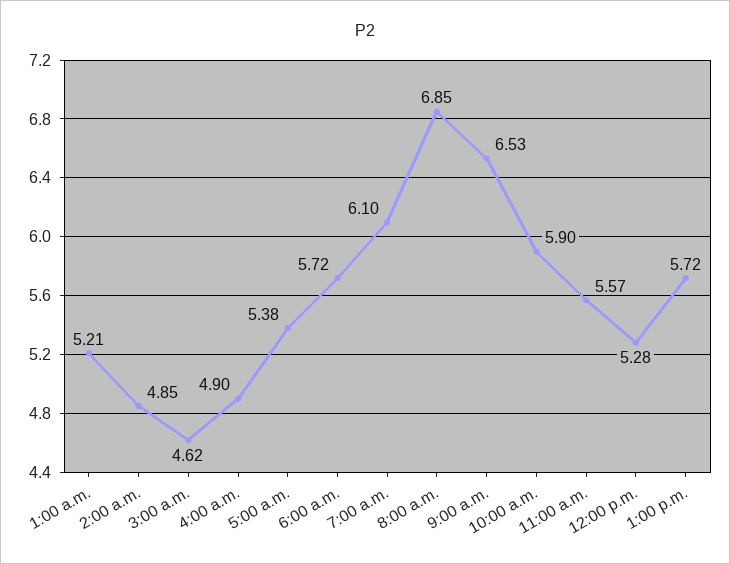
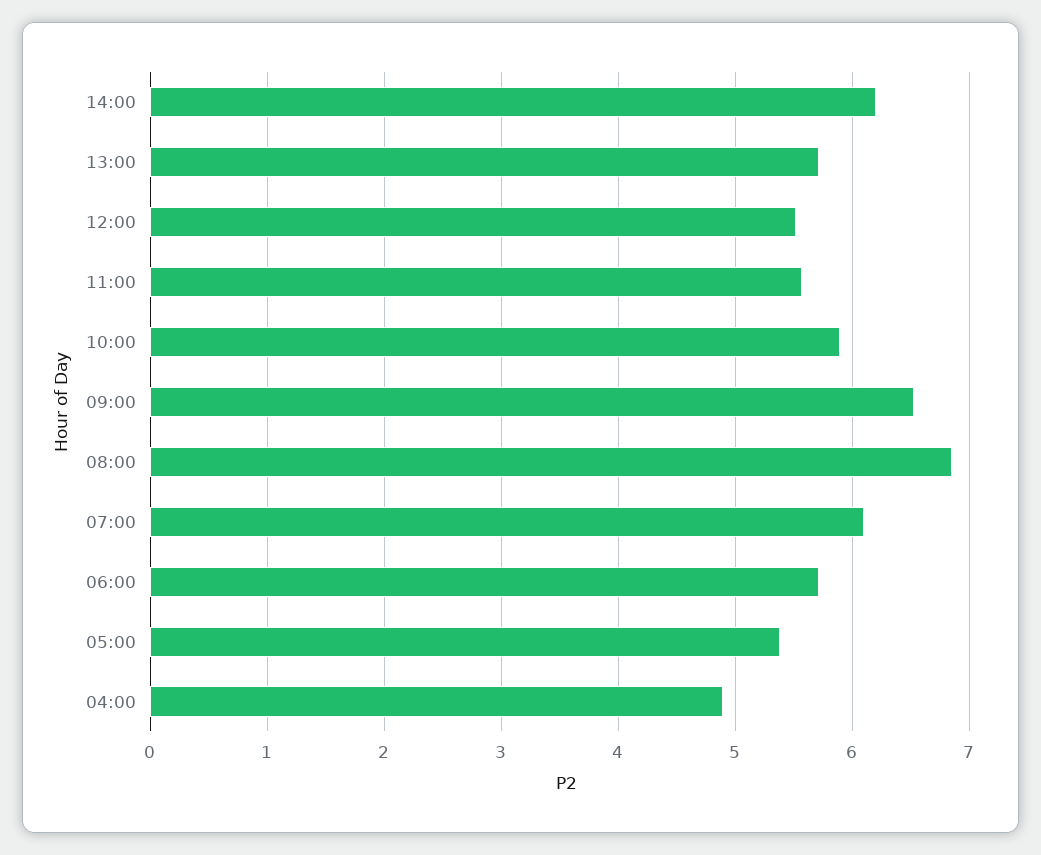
1:00 a.m.: 5.21 -> none
2:00 a.m.: 4.85 -> none
3:00 a.m.: 4.62 -> none
12:00 p.m.: 5.28 -> 5.5
14:00: none -> 6.2

